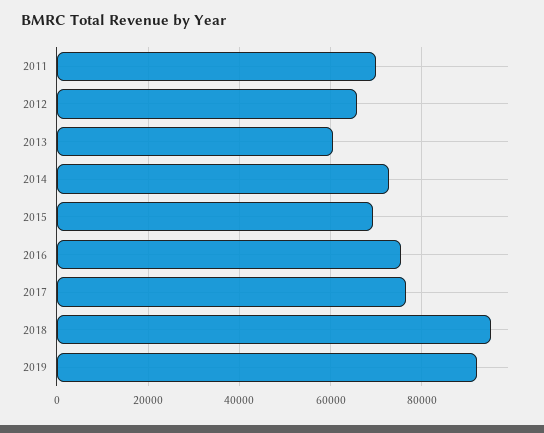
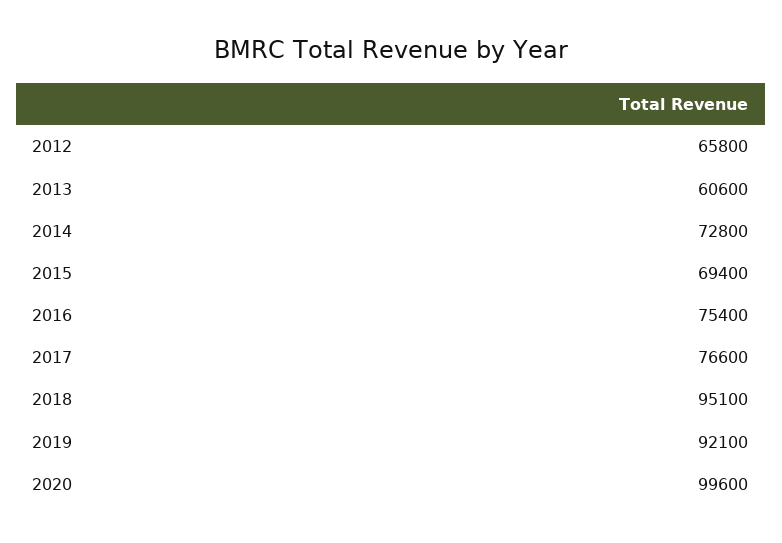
2011: 70000 -> none
2020: none -> 99600

